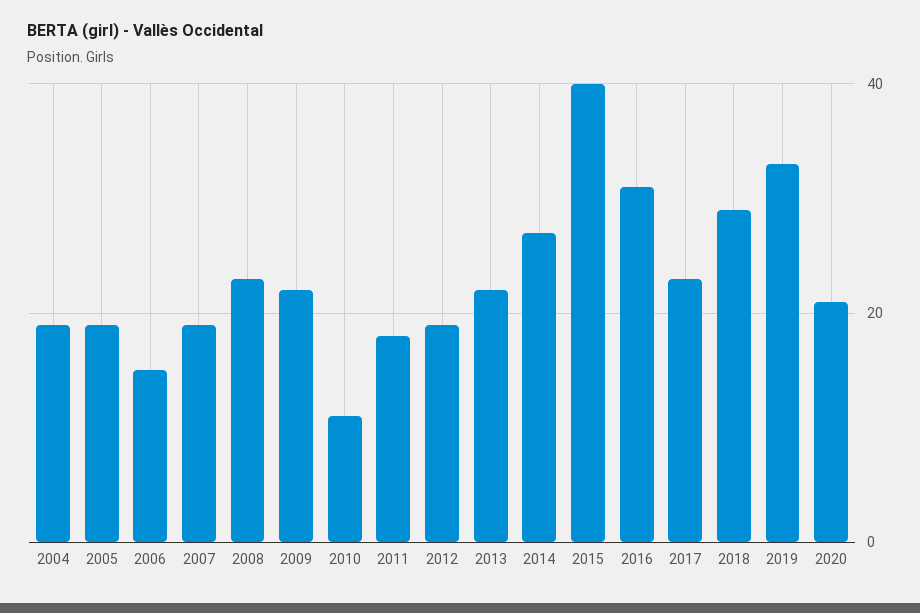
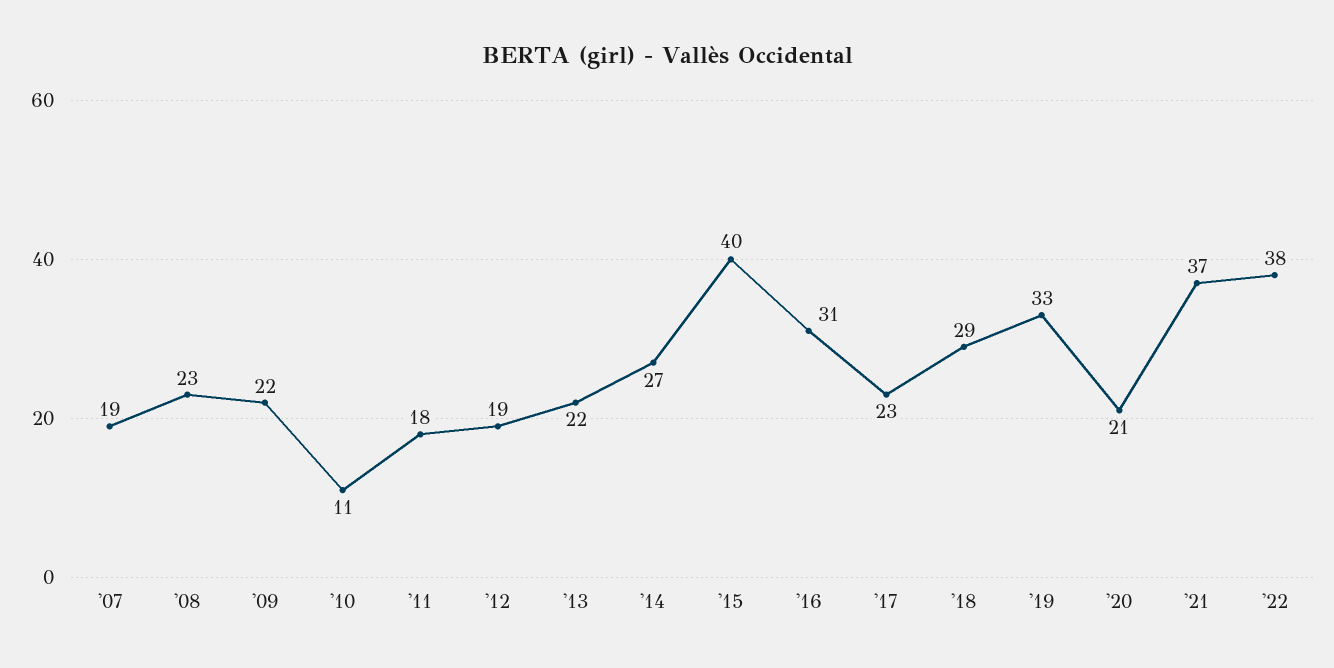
2004: 20 -> none
2005: 20 -> none
2006: 15 -> none
'21: none -> 37
'22: none -> 38

